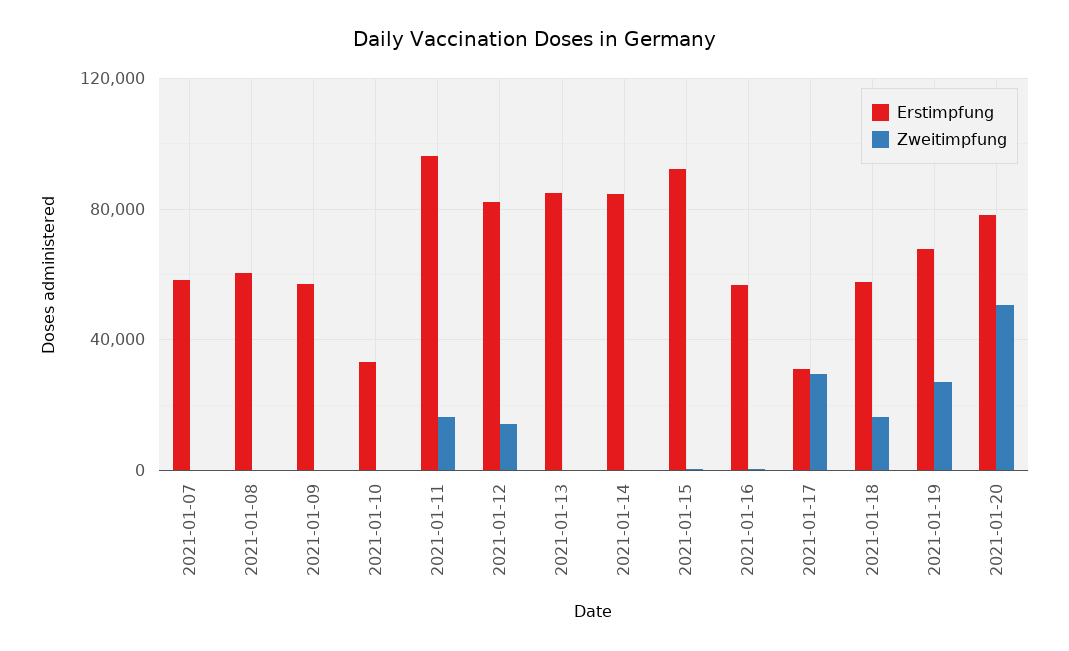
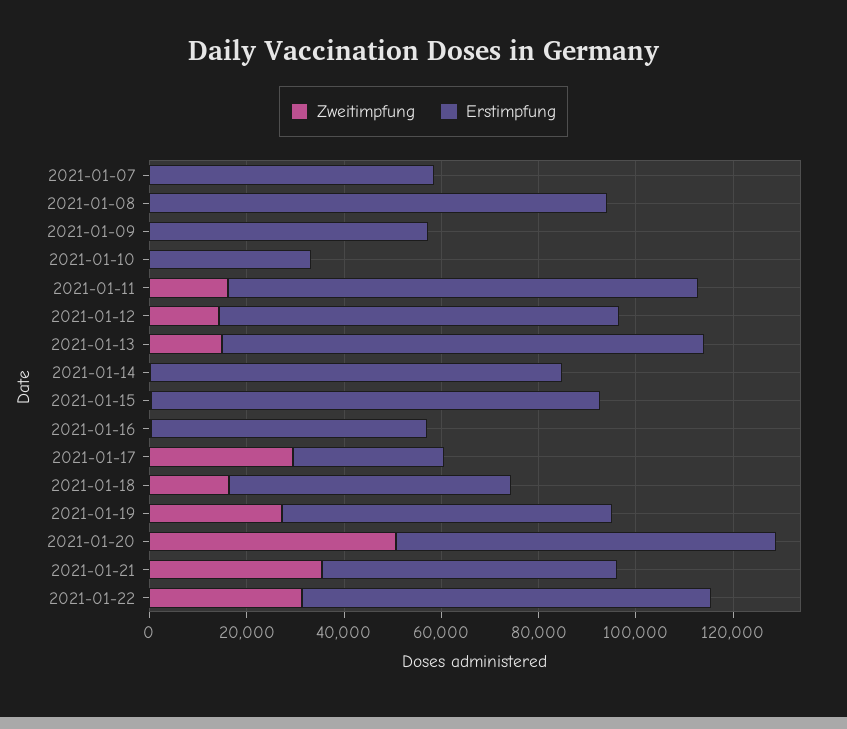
Erstimpfung, 2021-01-08: 60000 -> 95000
Erstimpfung, 2021-01-13: 85000 -> 100000
Zweitimpfung, 2021-01-13: 0 -> 15000
Zweitimpfung, 2021-01-21: none -> 35000
Erstimpfung, 2021-01-21: none -> 60000
Zweitimpfung, 2021-01-22: none -> 30000
Erstimpfung, 2021-01-22: none -> 85000

